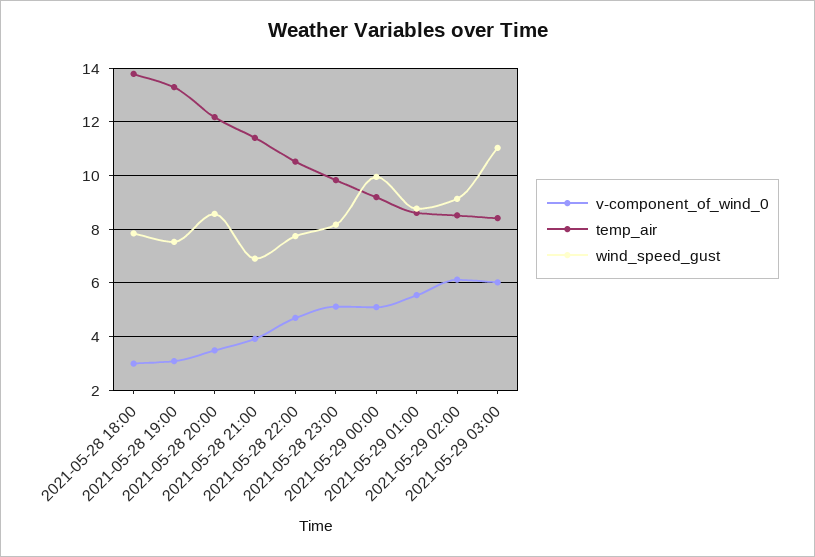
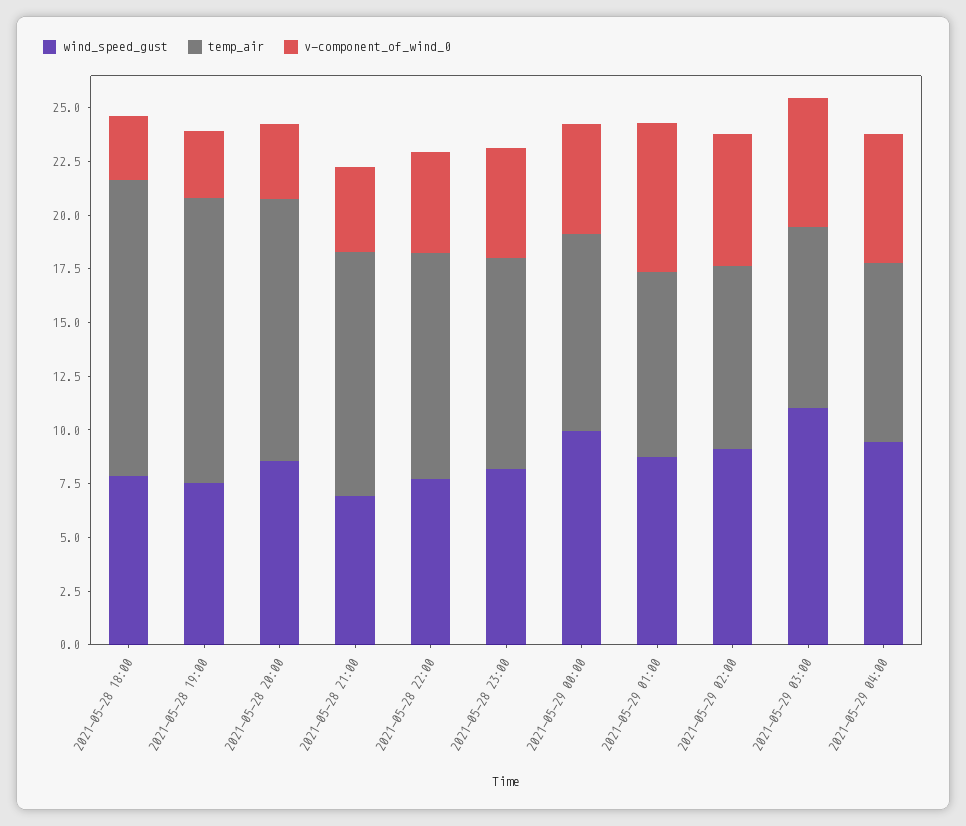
v-component_of_wind_0, 2021-05-29 01:00: 5.5 -> 7
wind_speed_gust, 2021-05-29 04:00: none -> 9.5
temp_air, 2021-05-29 04:00: none -> 8.5
v-component_of_wind_0, 2021-05-29 04:00: none -> 6

